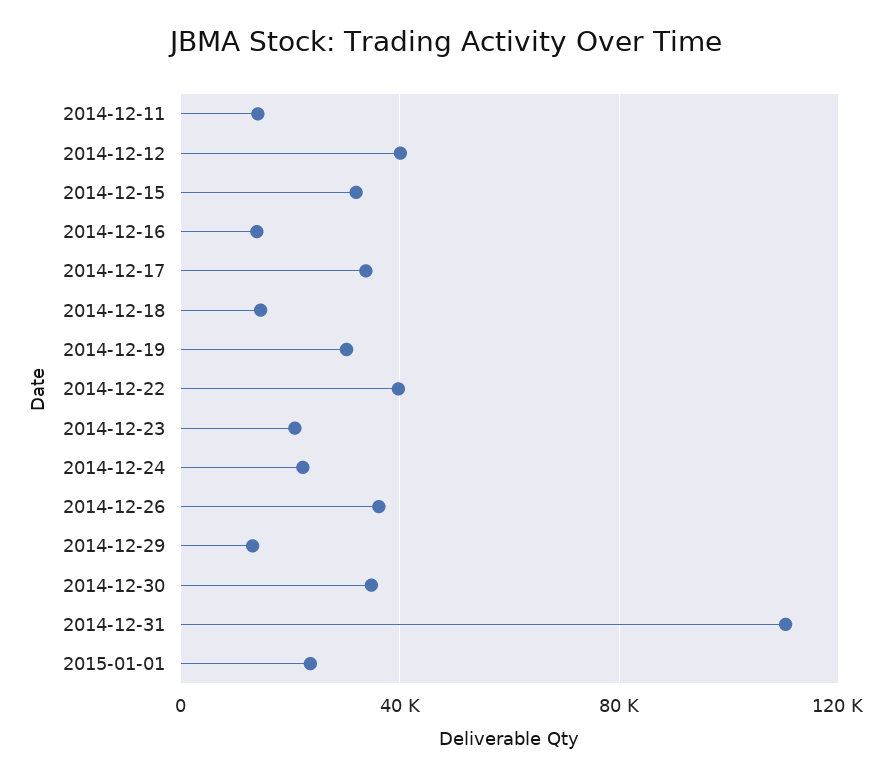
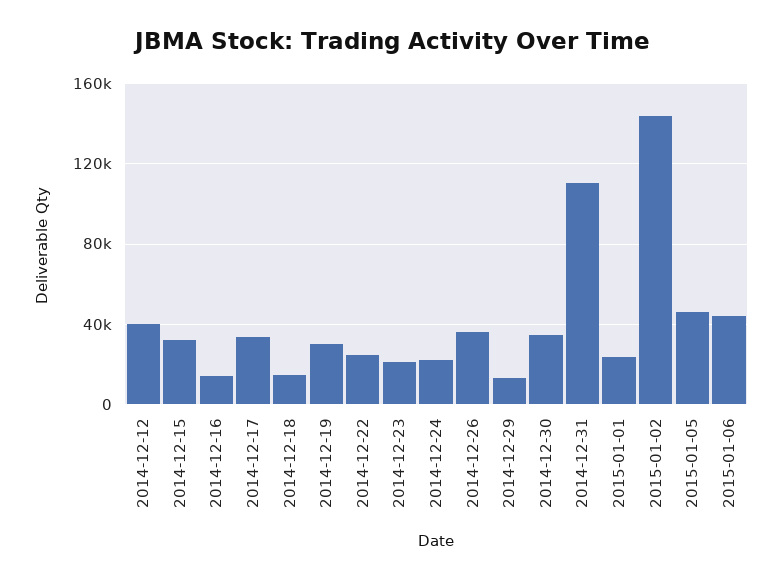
2014-12-11: 15000 -> none
2014-12-22: 40000 -> 25000
2015-01-02: none -> 145000
2015-01-05: none -> 45000
2015-01-06: none -> 45000

